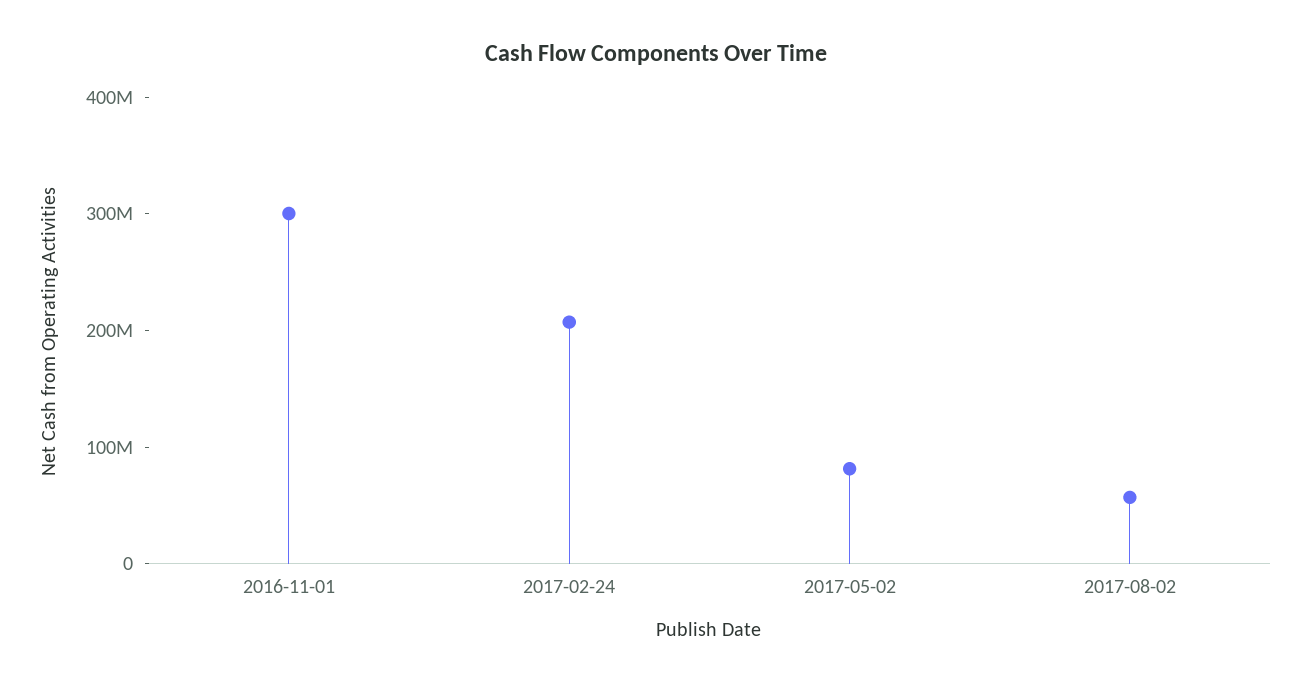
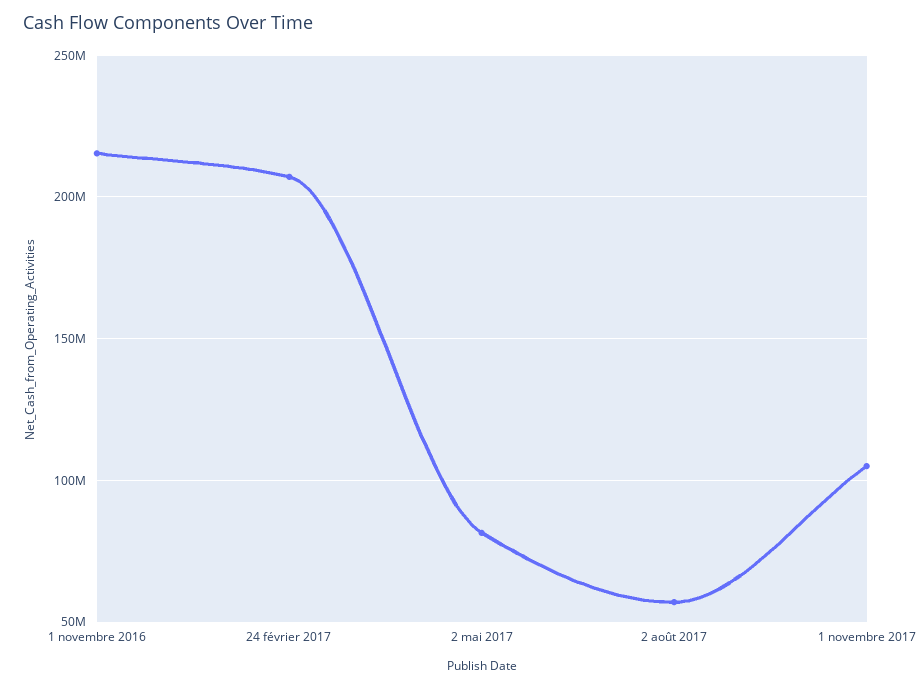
2016-11-01: 300000000 -> 215000000
1 novembre 2017: none -> 105000000

